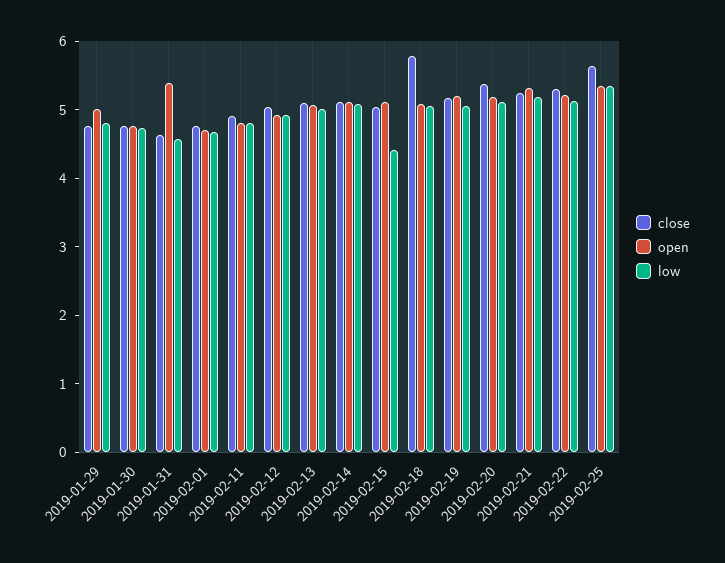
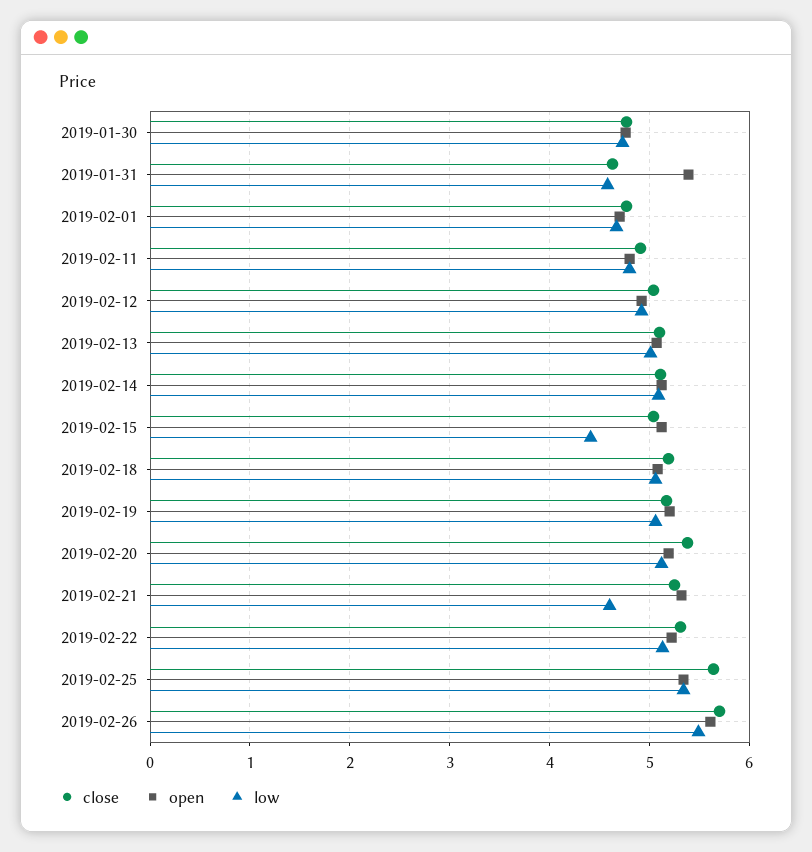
close, 2019-01-29: 4.8 -> none
open, 2019-01-29: 5 -> none
low, 2019-01-29: 4.8 -> none
close, 2019-02-18: 5.8 -> 5.2
low, 2019-02-21: 5.2 -> 4.6
close, 2019-02-26: none -> 5.7
open, 2019-02-26: none -> 5.6
low, 2019-02-26: none -> 5.5

